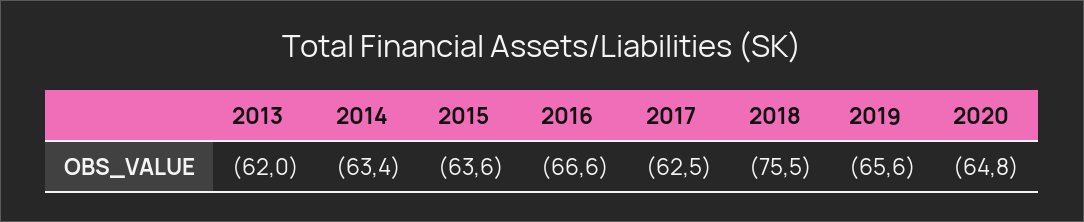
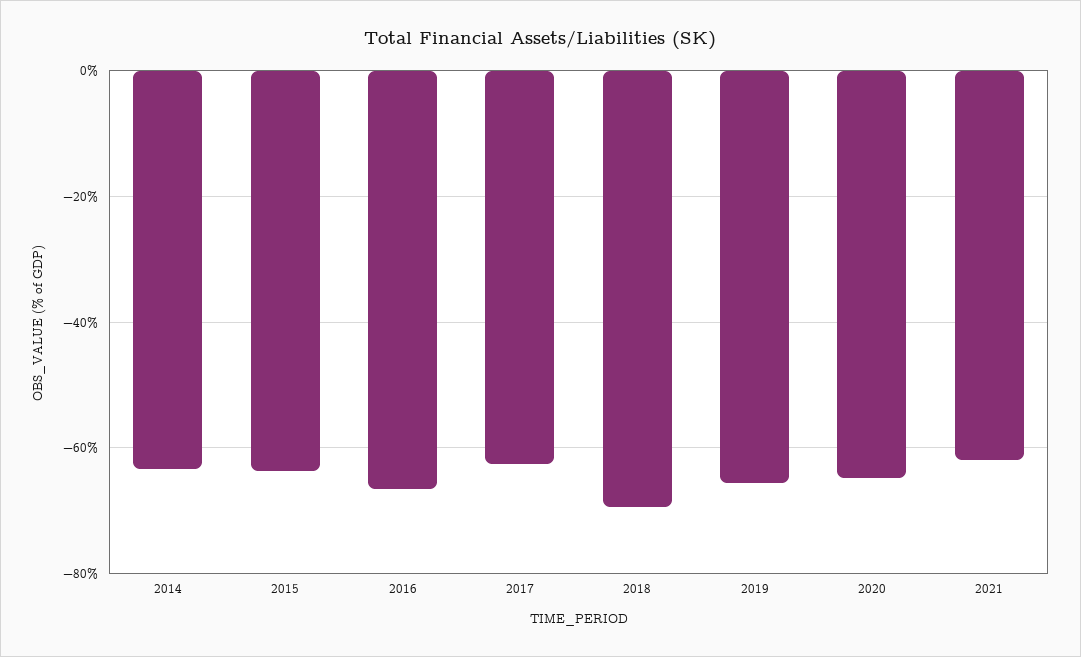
2013: -62 -> none
2018: -75.5 -> -70
2021: none -> -62

